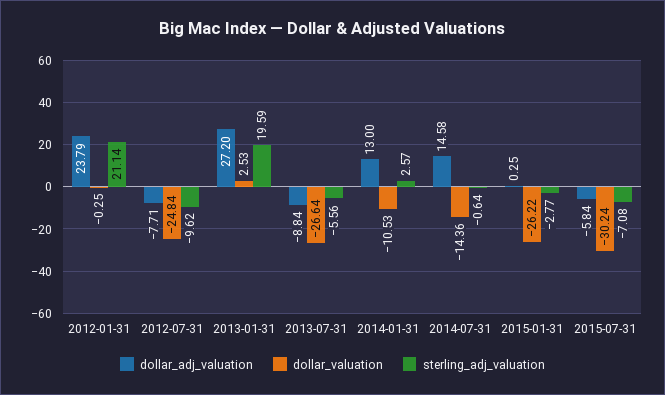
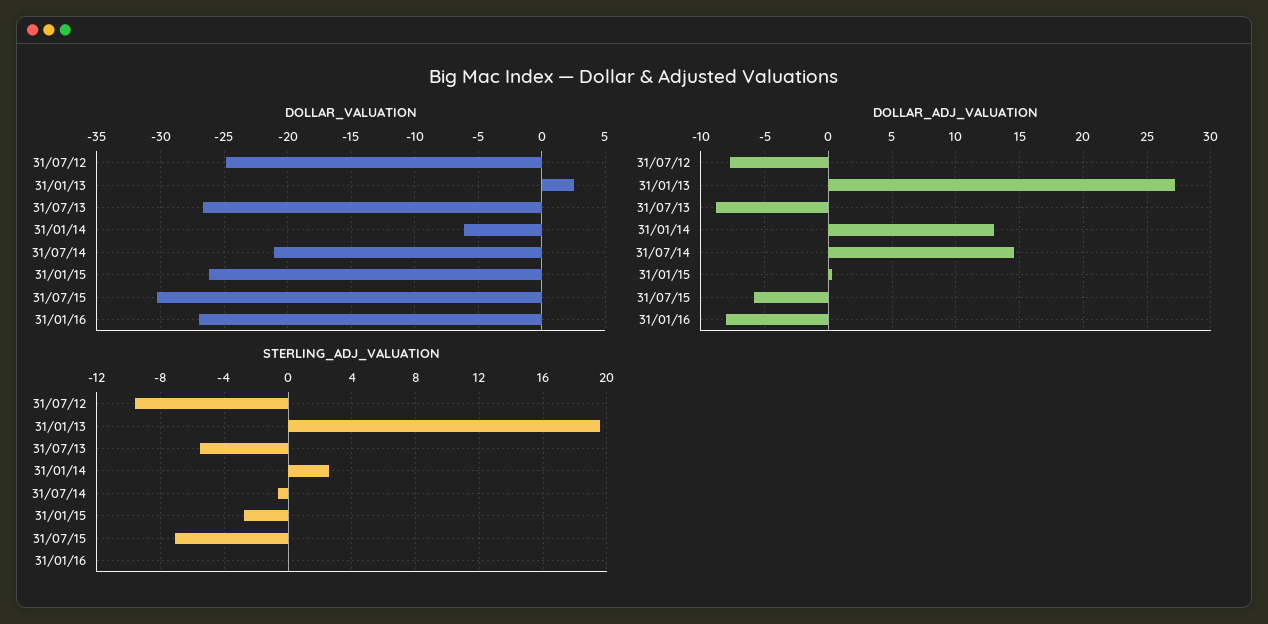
dollar_adj_valuation, 2012-01-31: 23.79 -> none
dollar_valuation, 2012-01-31: -0.25 -> none
sterling_adj_valuation, 2012-01-31: 21.14 -> none
dollar_valuation, 2014-01-31: -10.53 -> -6
dollar_valuation, 2014-07-31: -14.36 -> -21
dollar_valuation, 31/01/16: none -> -27
dollar_adj_valuation, 31/01/16: none -> -8
sterling_adj_valuation, 31/01/16: none -> 0

